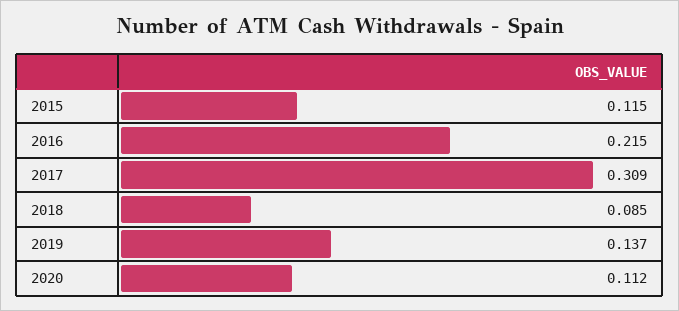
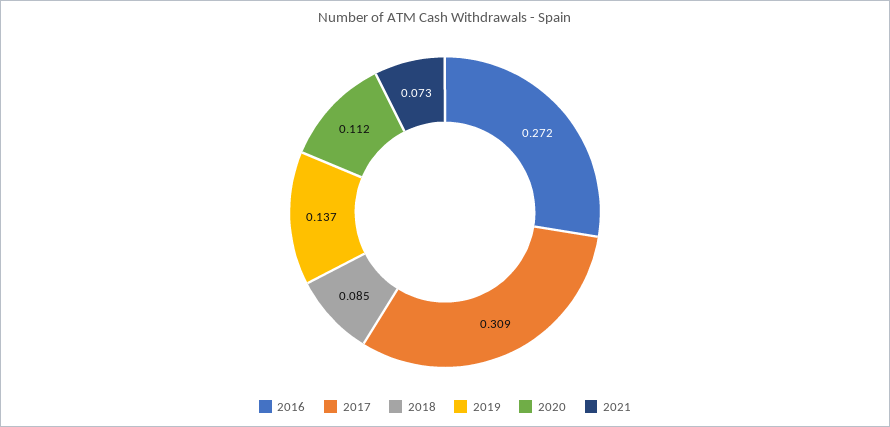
2015: 0.115 -> none
2016: 0.215 -> 0.272
2021: none -> 0.073

